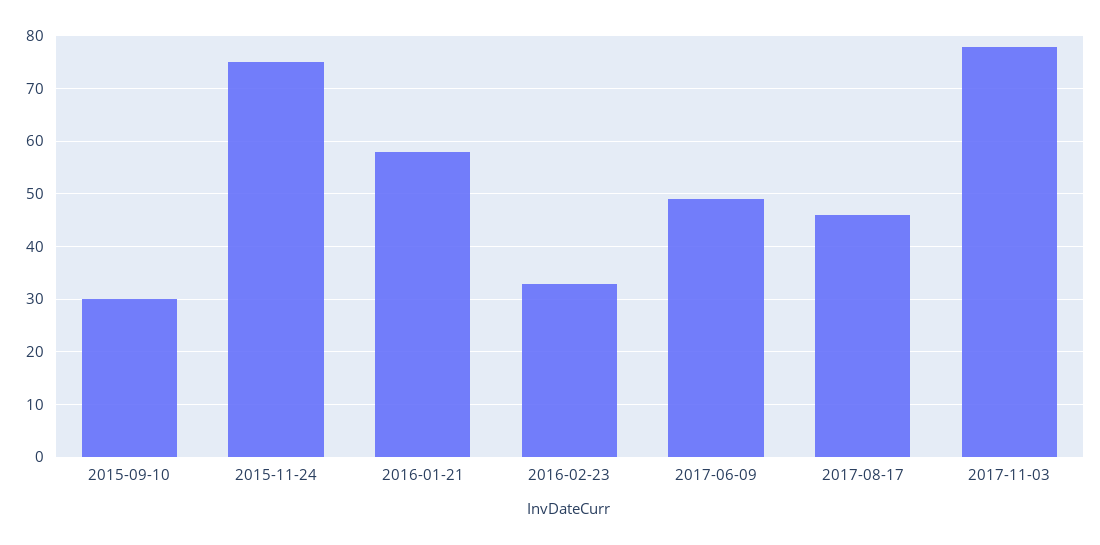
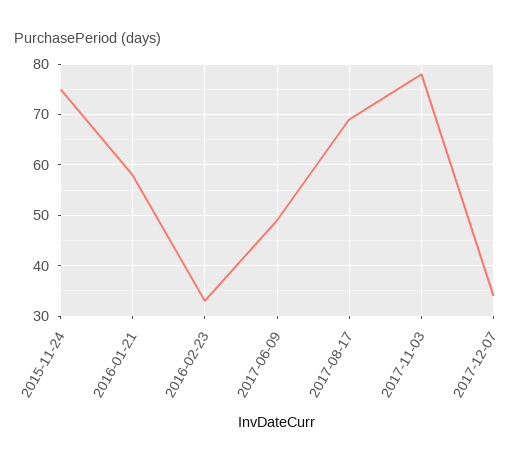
2015-09-10: 30 -> none
2017-08-17: 45 -> 70
2017-12-07: none -> 35

